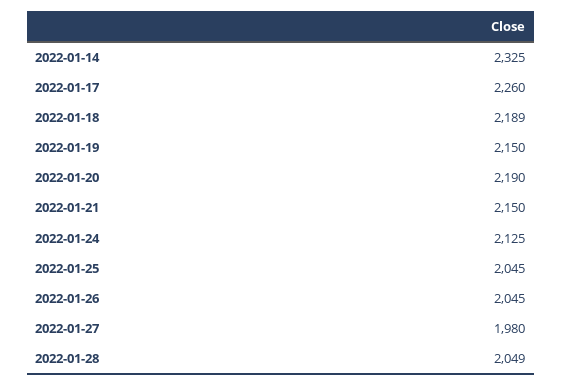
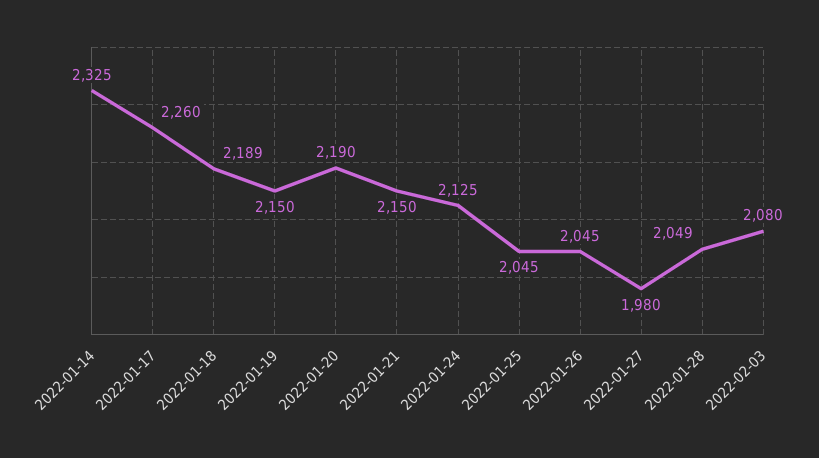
2022-02-03: none -> 2080

